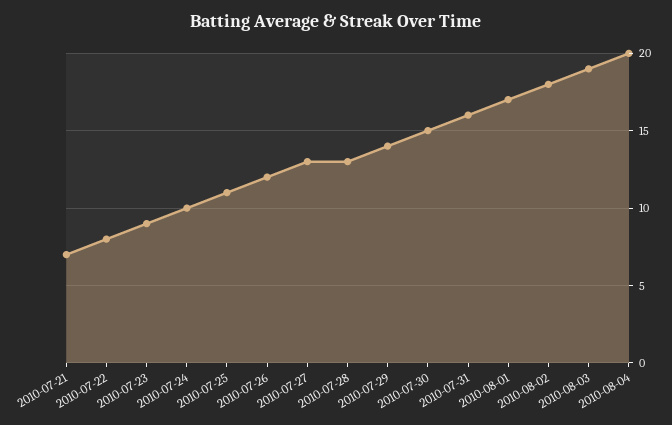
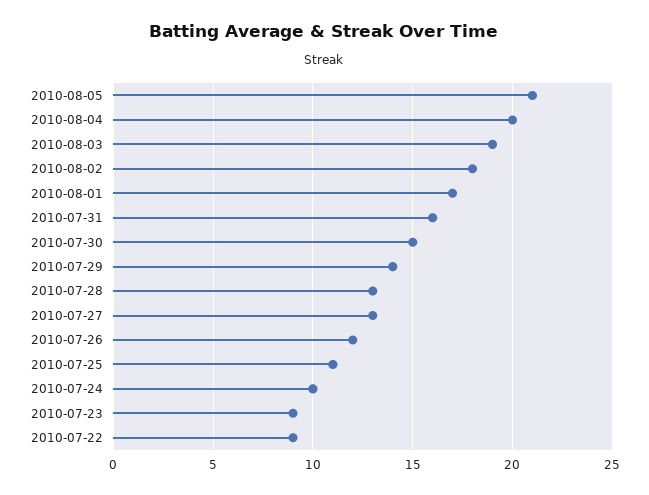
2010-07-21: 7 -> none
2010-07-22: 8 -> 9
2010-08-05: none -> 21

